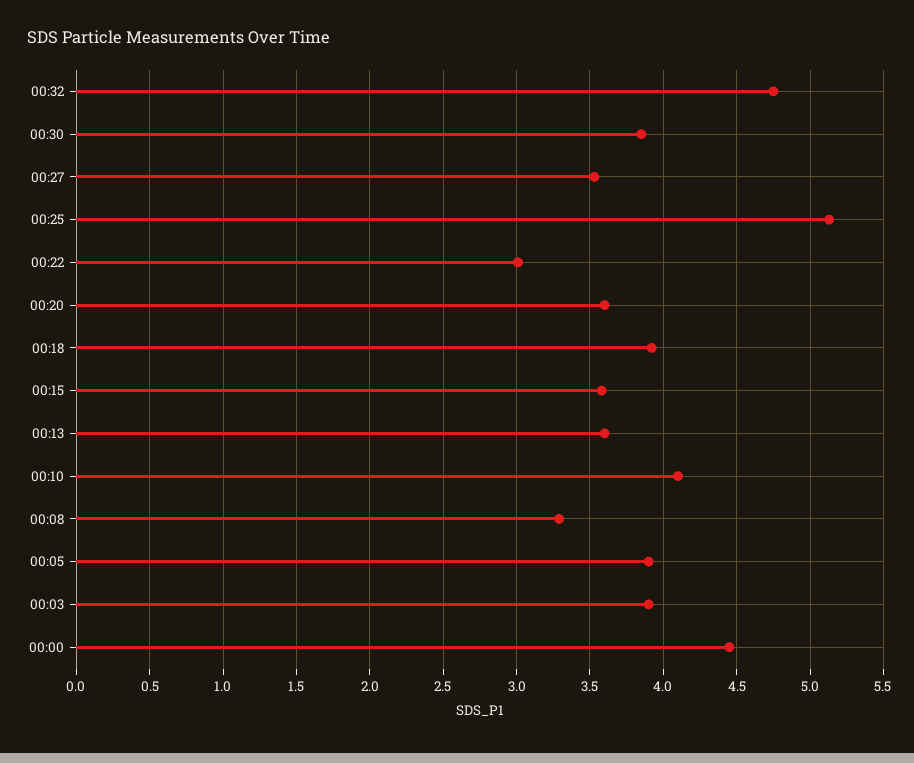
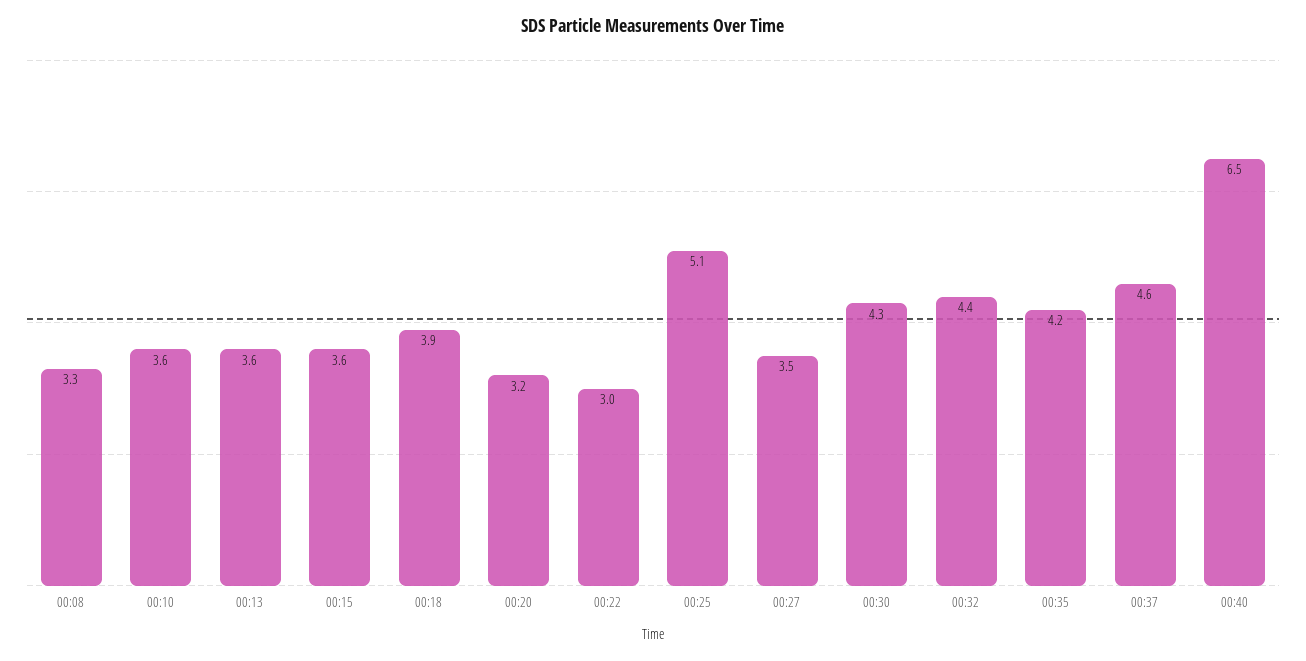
00:32: 4.75 -> 4.4
00:30: 3.85 -> 4.3
00:20: 3.6 -> 3.2
00:10: 4.1 -> 3.6
00:05: 3.9 -> none
00:03: 3.9 -> none
00:00: 4.45 -> none
00:35: none -> 4.2
00:37: none -> 4.6
00:40: none -> 6.5

